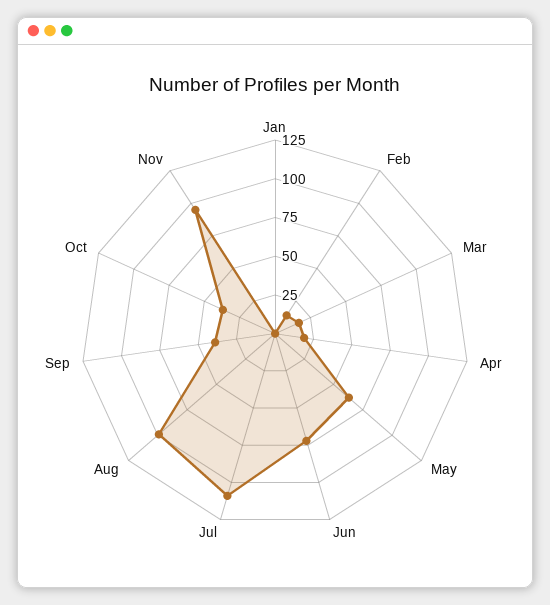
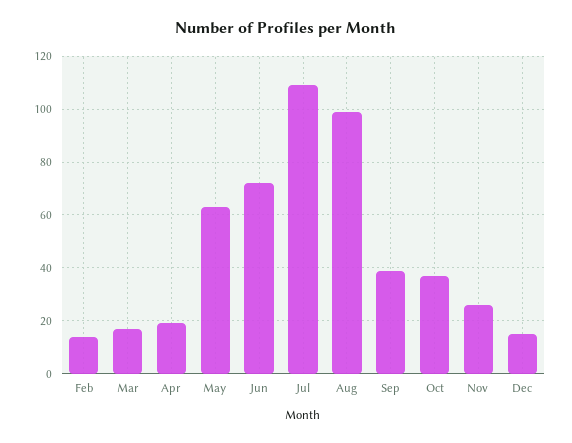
Jan: 0 -> none
Nov: 100 -> 25
Dec: none -> 15

